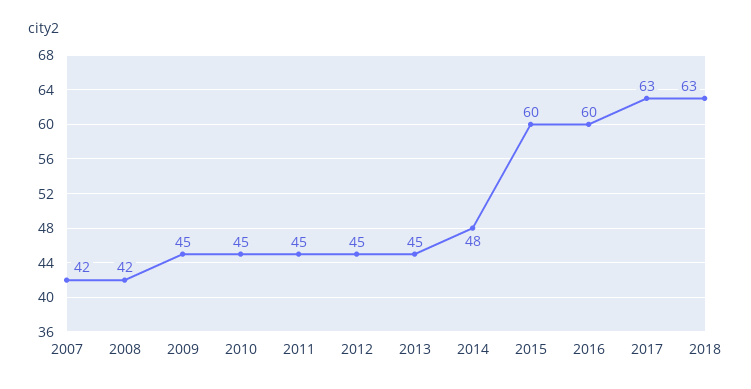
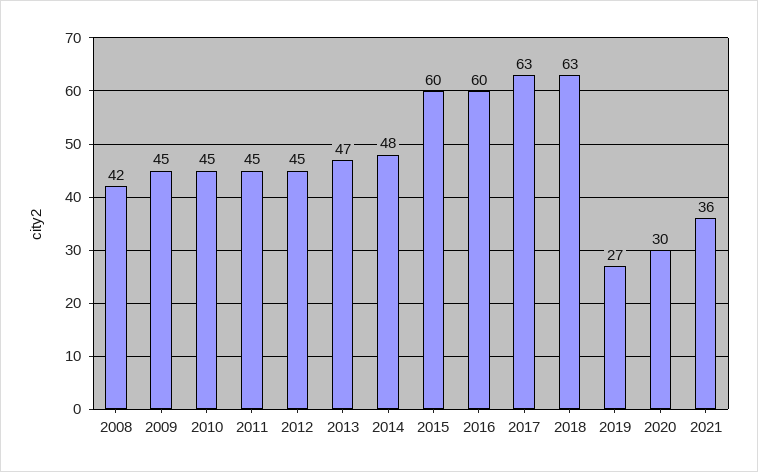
2007: 42 -> none
2013: 45 -> 47
2019: none -> 27
2020: none -> 30
2021: none -> 36

